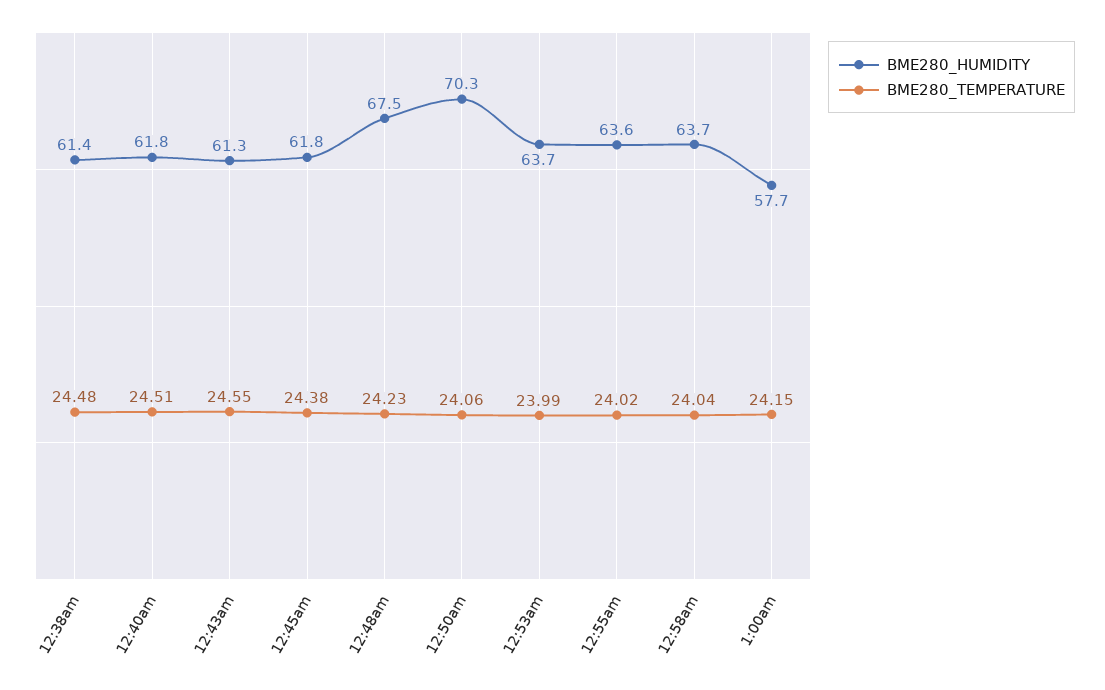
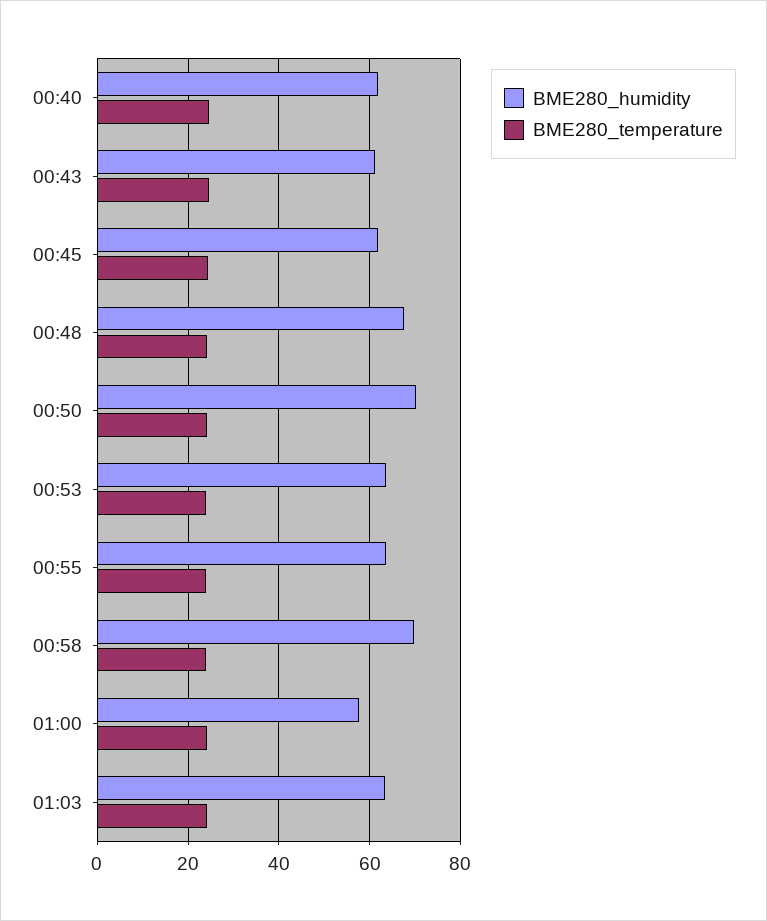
BME280_HUMIDITY, 12:38am: 61.4 -> none
BME280_TEMPERATURE, 12:38am: 24.48 -> none
BME280_HUMIDITY, 12:58am: 63.7 -> 70
BME280_HUMIDITY, 01:03: none -> 64
BME280_TEMPERATURE, 01:03: none -> 24

